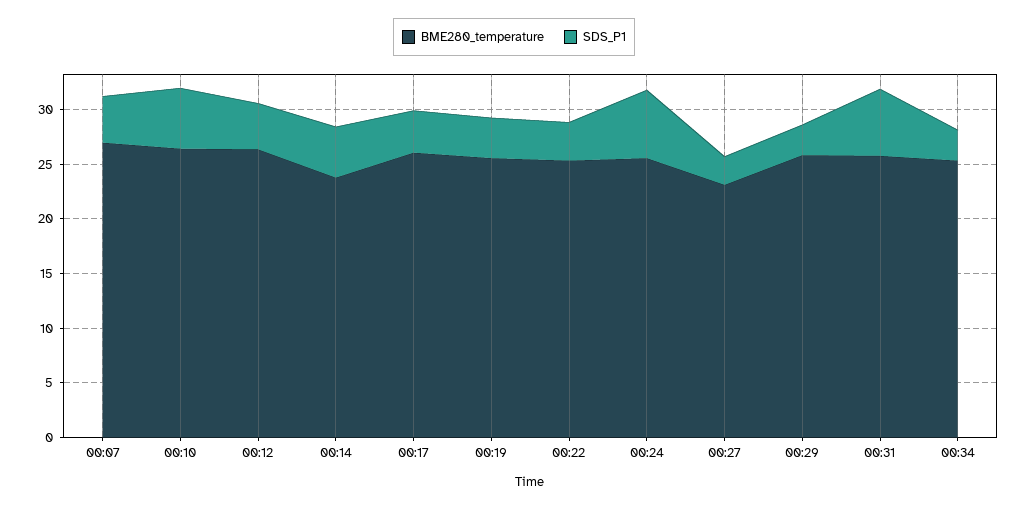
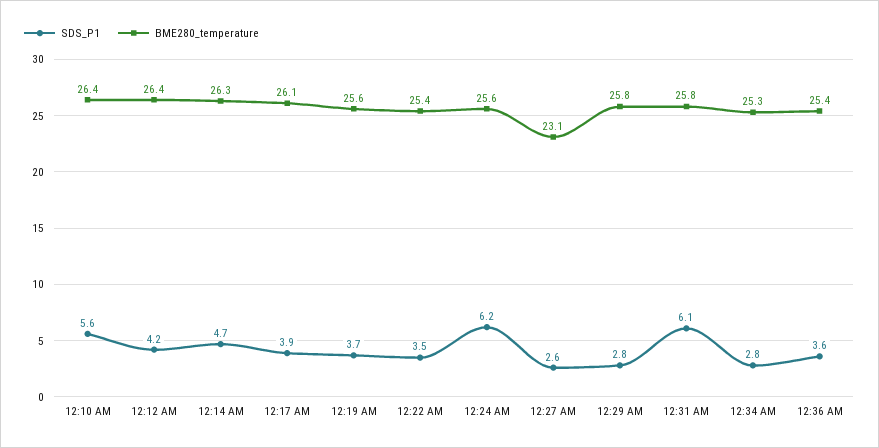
BME280_temperature, 00:07: 27 -> none
SDS_P1, 00:07: 4 -> none
BME280_temperature, 00:14: 24 -> 26.3
SDS_P1, 12:36 AM: none -> 3.6
BME280_temperature, 12:36 AM: none -> 25.4

